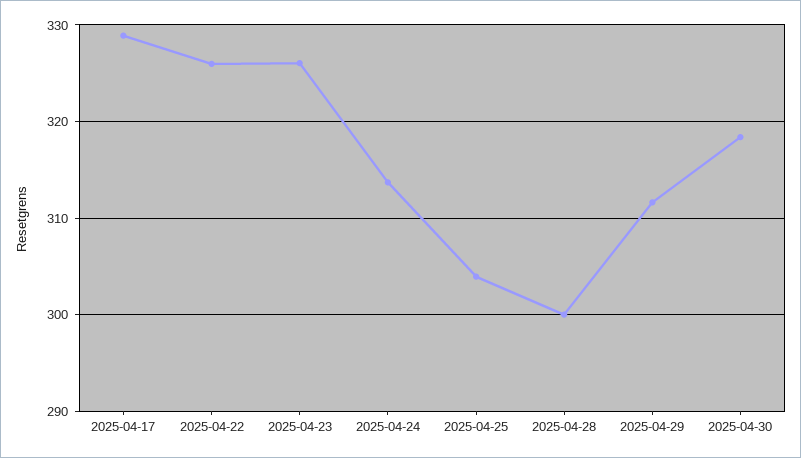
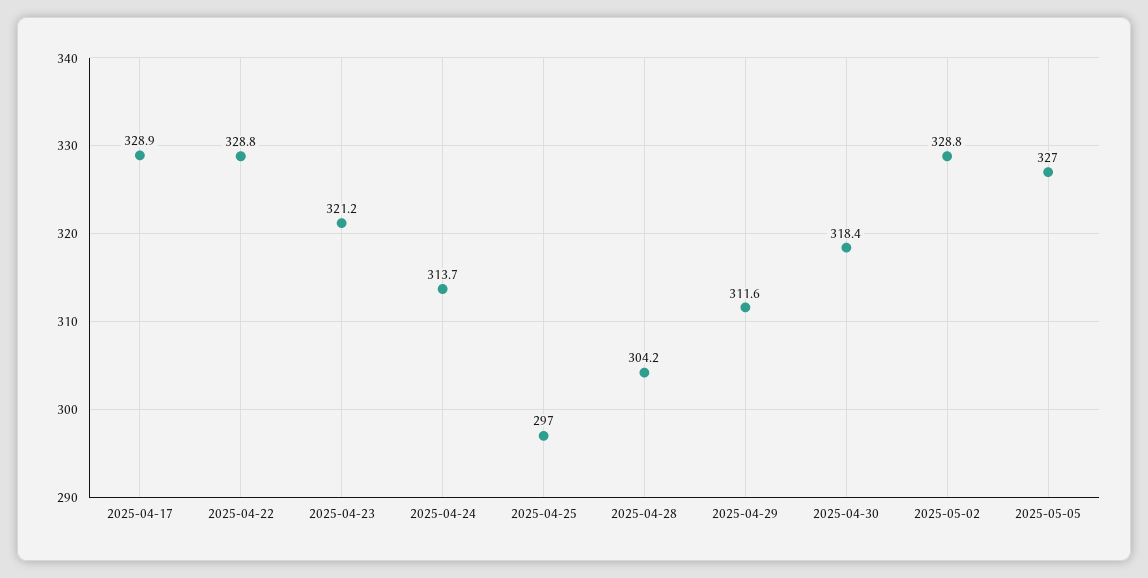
2025-04-22: 326 -> 328.8
2025-04-23: 326 -> 321.2
2025-04-25: 304 -> 297
2025-04-28: 300 -> 304.2
2025-05-02: none -> 328.8
2025-05-05: none -> 327

